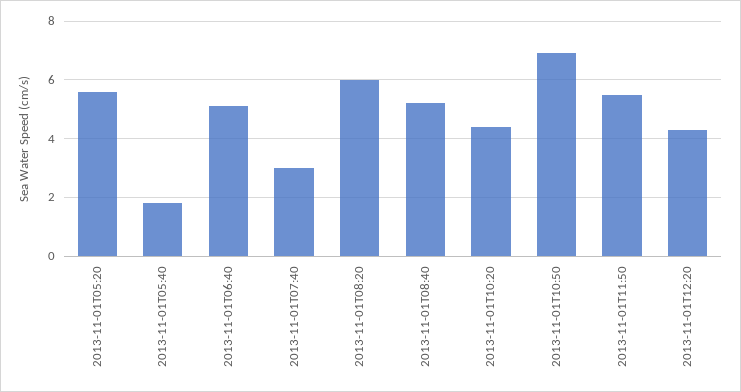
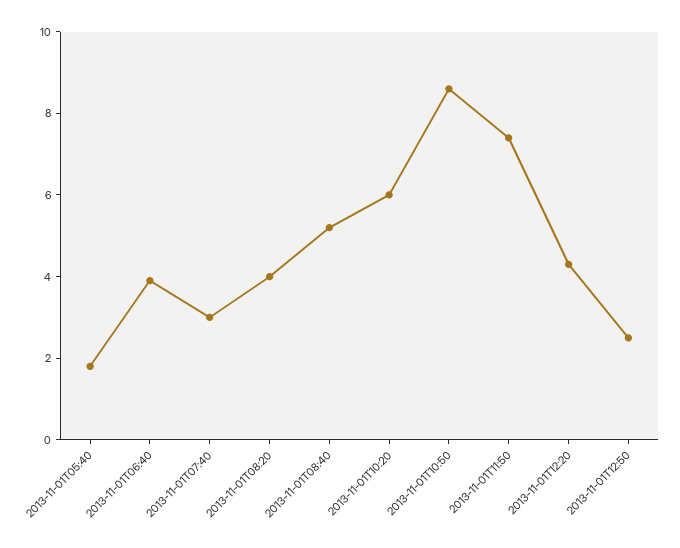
2013-11-01T05:20: 5.5 -> none
2013-11-01T06:40: 5 -> 4
2013-11-01T08:20: 6 -> 4
2013-11-01T10:20: 4.5 -> 6
2013-11-01T10:50: 7 -> 8.5
2013-11-01T11:50: 5.5 -> 7.5
2013-11-01T12:50: none -> 2.5

